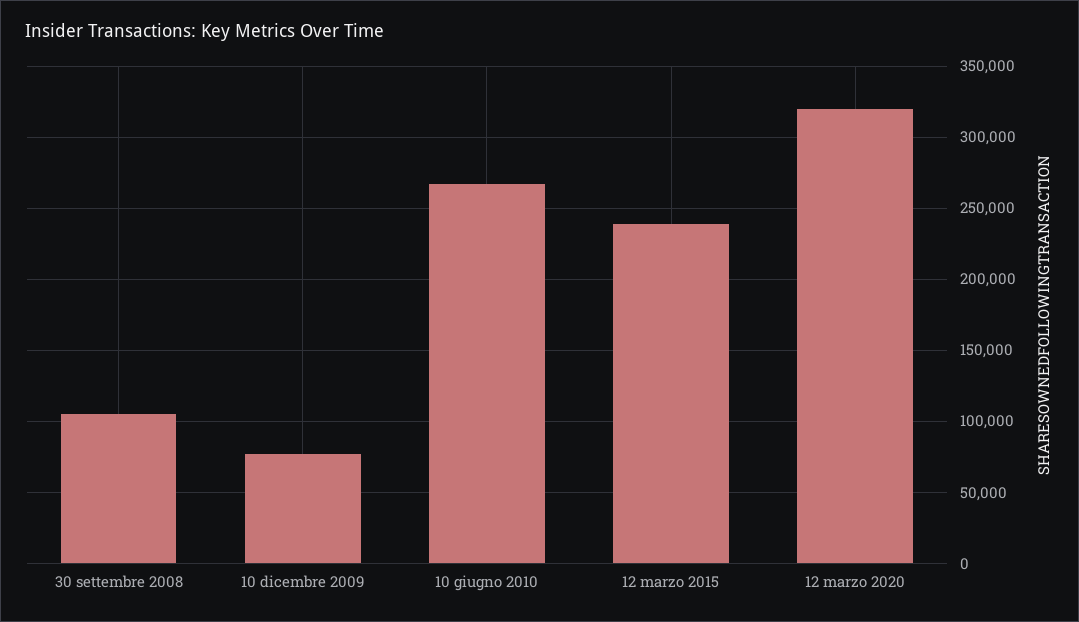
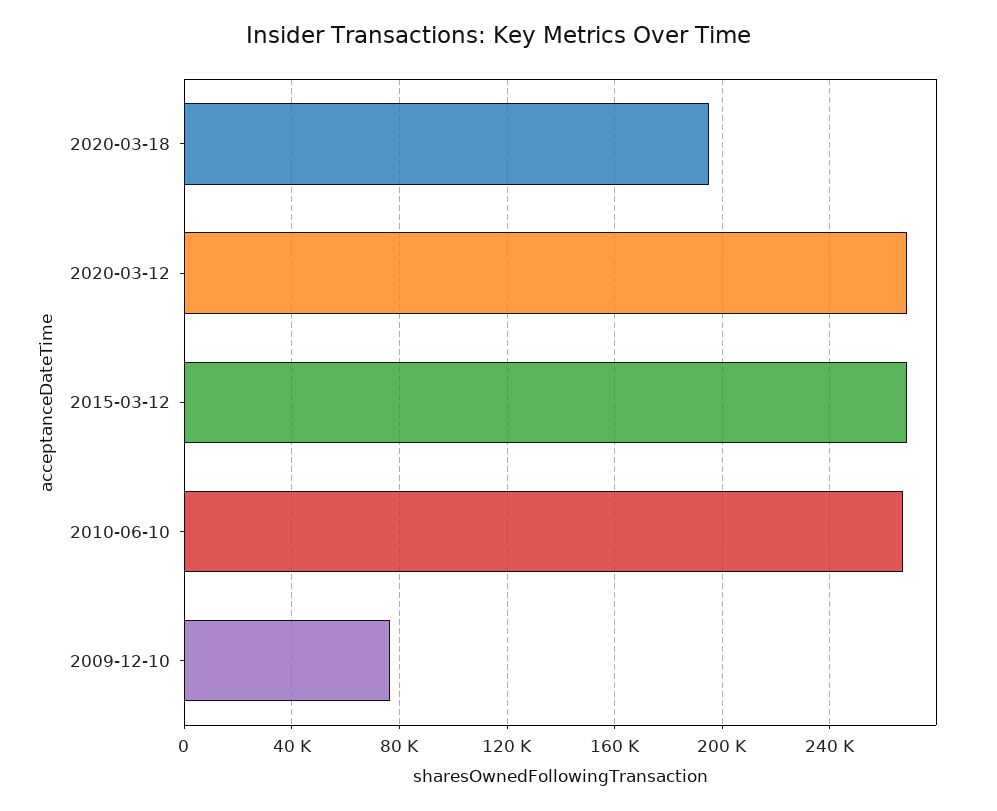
30 settembre 2008: 105000 -> none
12 marzo 2015: 240000 -> 270000
12 marzo 2020: 320000 -> 270000
2020-03-18: none -> 195000

